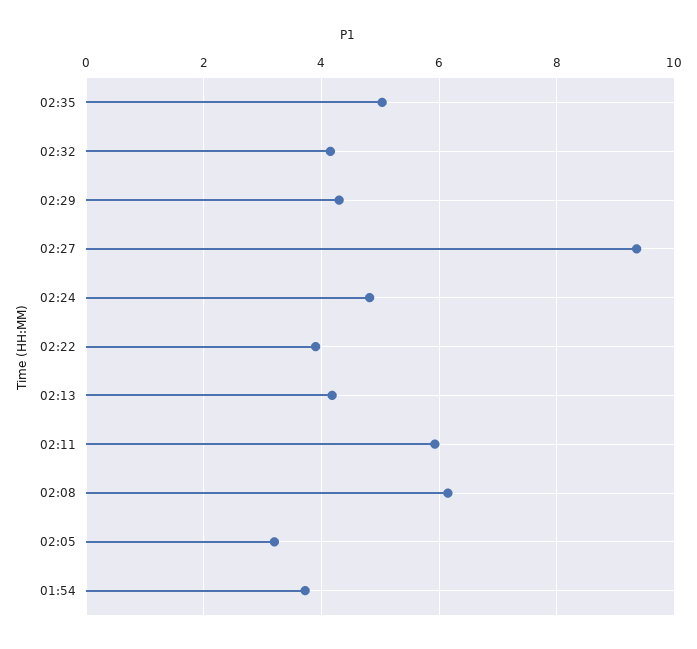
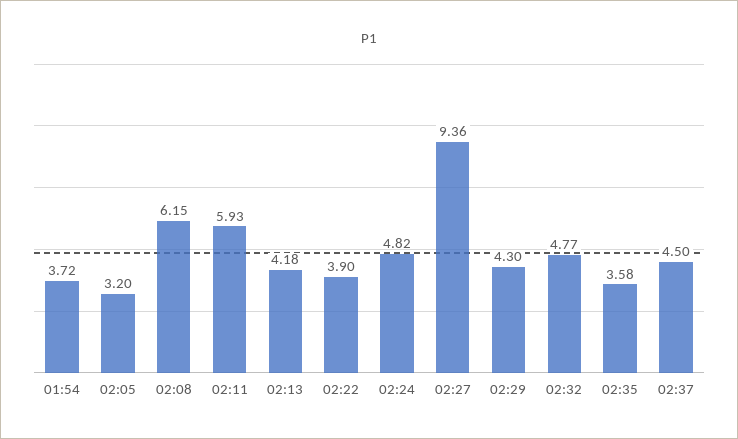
02:35: 5 -> 3.58
02:32: 4.2 -> 4.77
02:37: none -> 4.5

